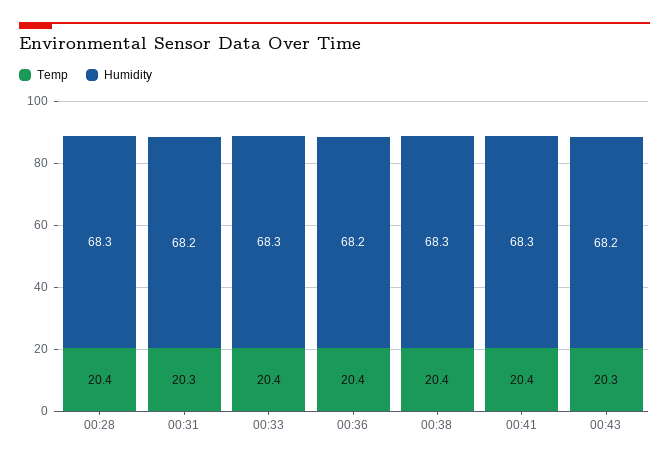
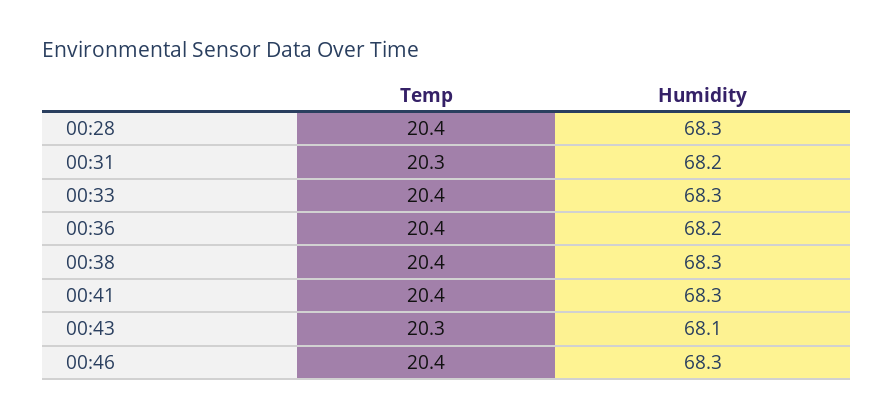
Humidity, 00:43: 68.2 -> 68.1
Temp, 00:46: none -> 20.4
Humidity, 00:46: none -> 68.3

